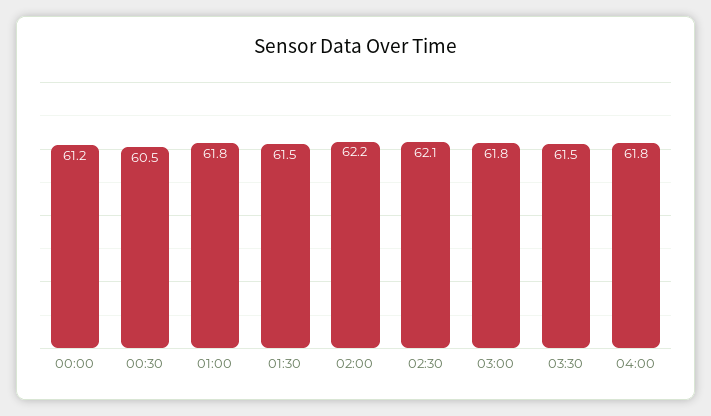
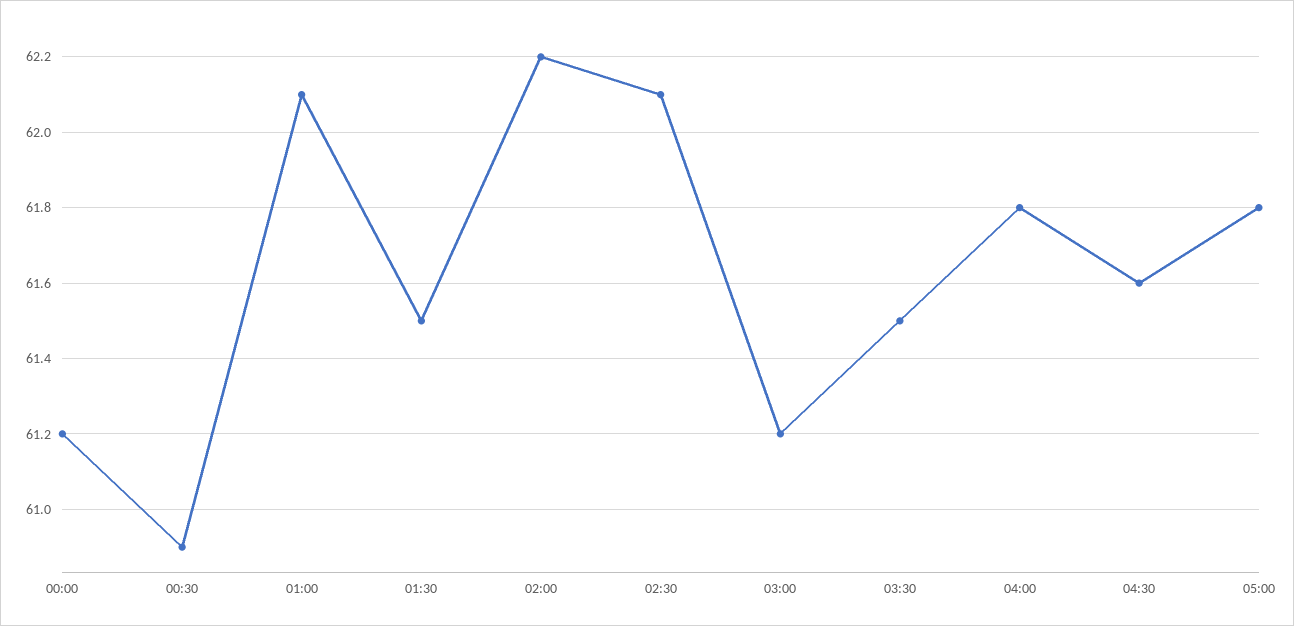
00:30: 60.5 -> 60.9
01:00: 61.8 -> 62.1
03:00: 61.8 -> 61.2
04:30: none -> 61.6
05:00: none -> 61.8

